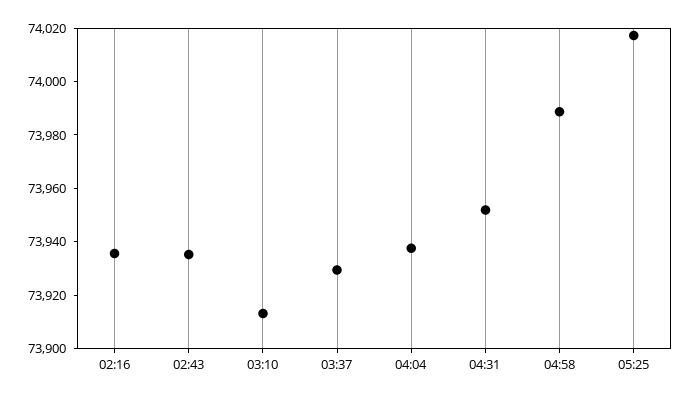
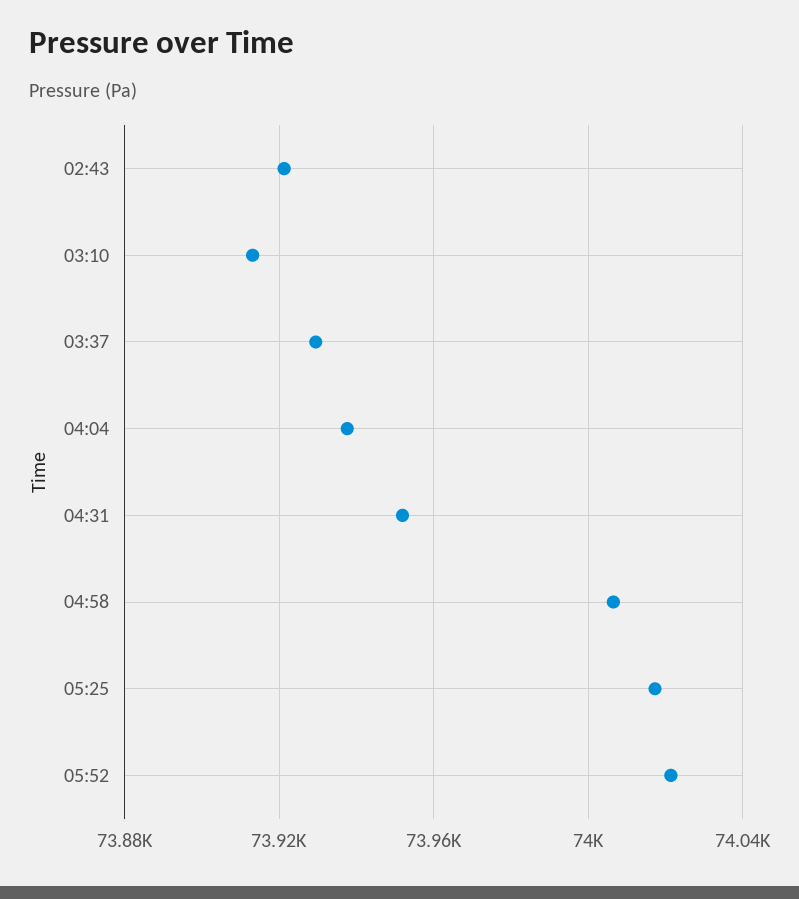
02:16: 73935 -> none
02:43: 73935 -> 73920
04:58: 73990 -> 74005
05:52: none -> 74020

